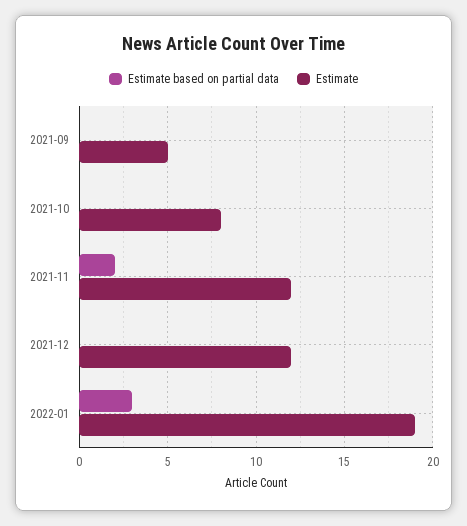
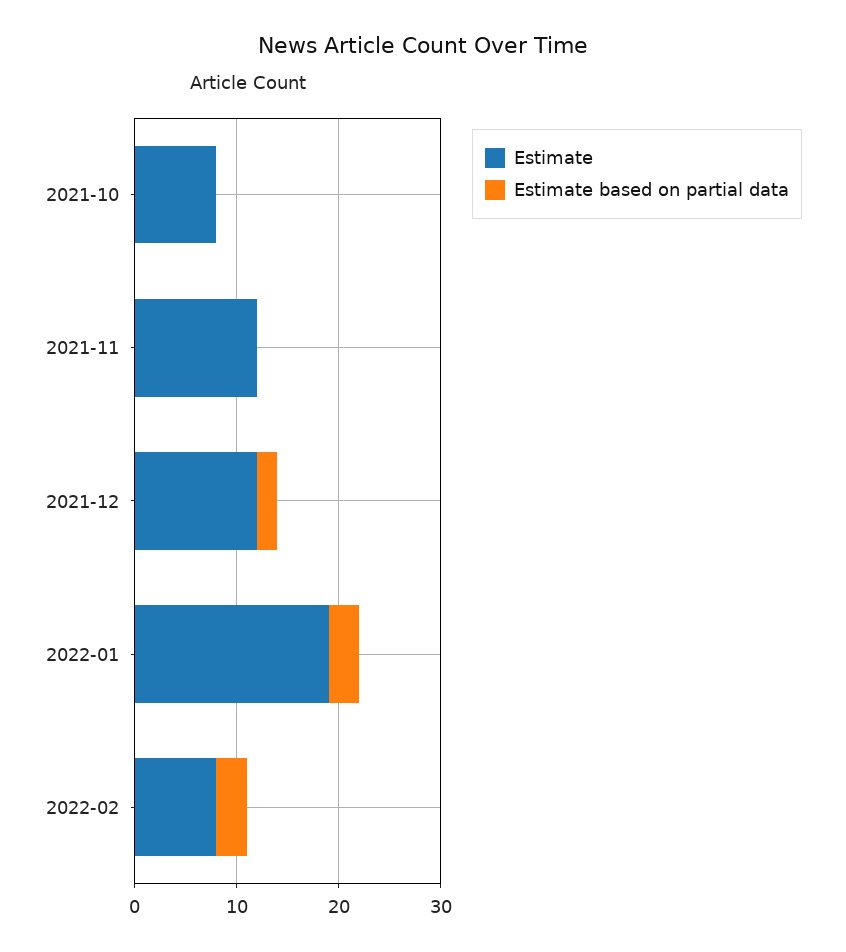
Estimate based on partial data, 2021-09: 0 -> none
Estimate, 2021-09: 5 -> none
Estimate based on partial data, 2021-11: 2 -> 0
Estimate based on partial data, 2021-12: 0 -> 2
Estimate, 2022-02: none -> 8
Estimate based on partial data, 2022-02: none -> 3

